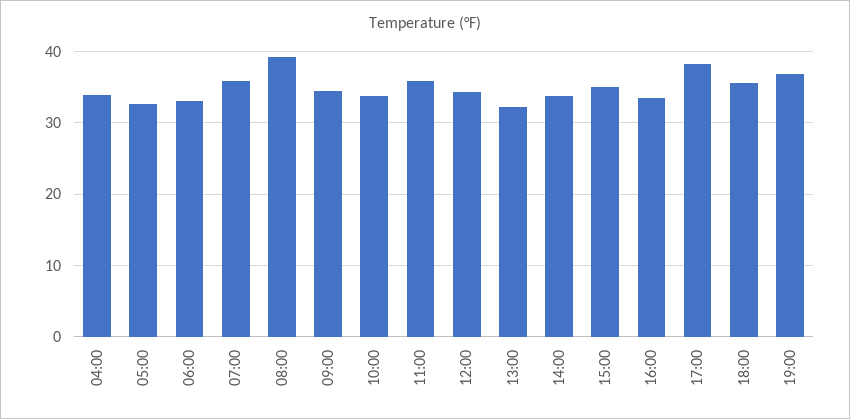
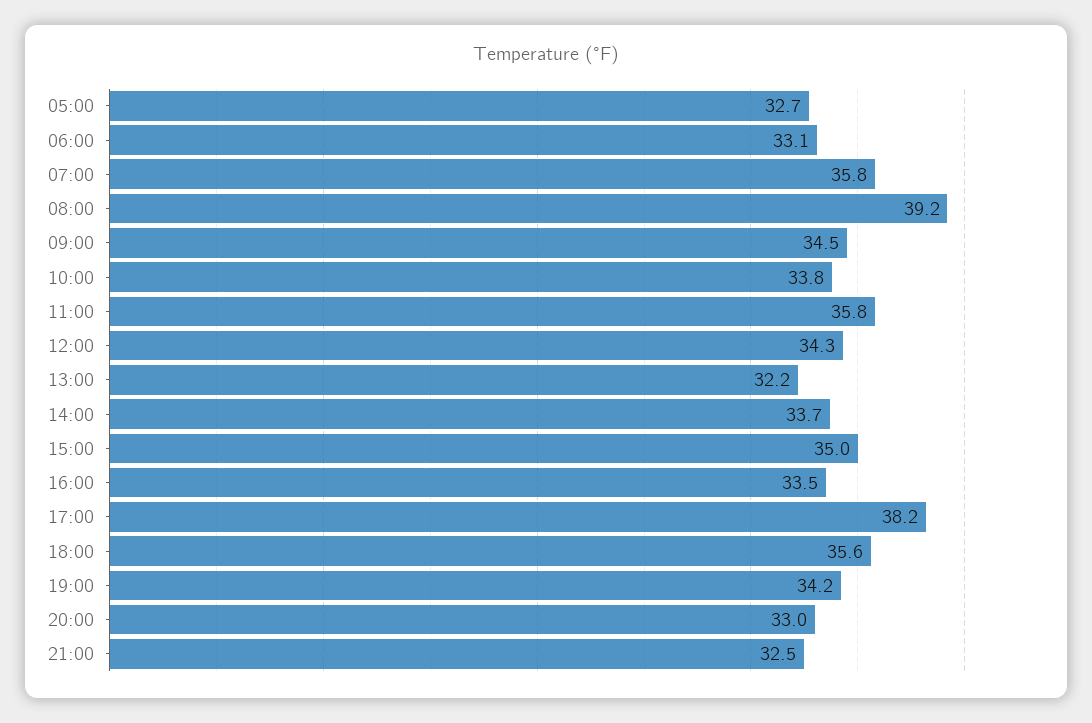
04:00: 34 -> none
19:00: 37 -> 34.2
20:00: none -> 33
21:00: none -> 32.5

